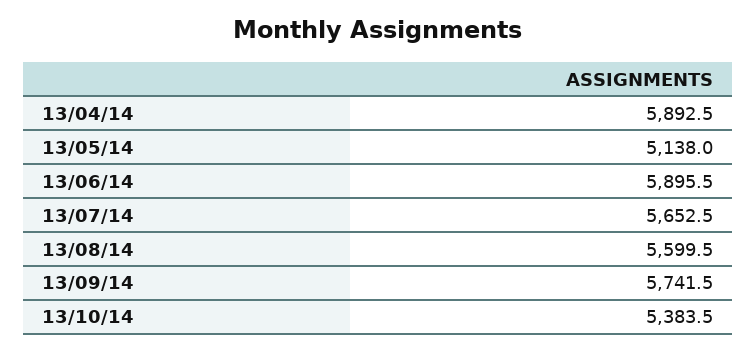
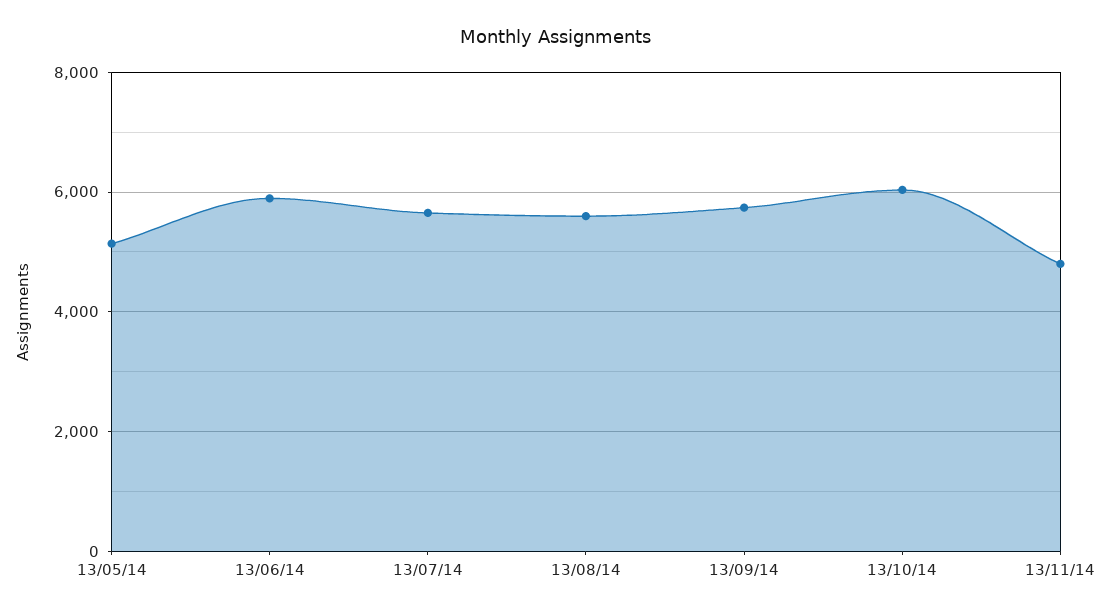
13/04/14: 5892.5 -> none
13/10/14: 5383.5 -> 6000
13/11/14: none -> 4800

